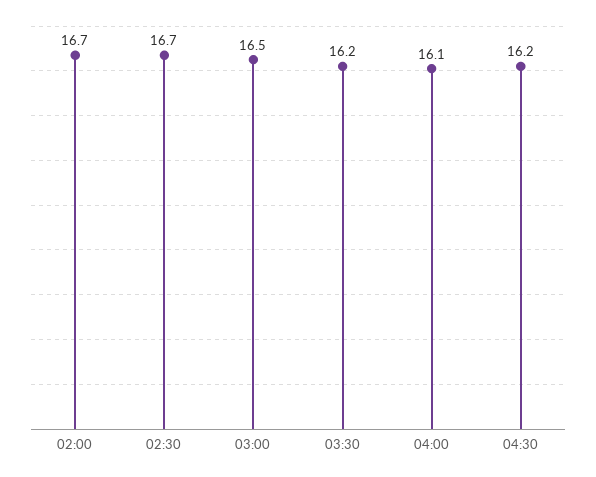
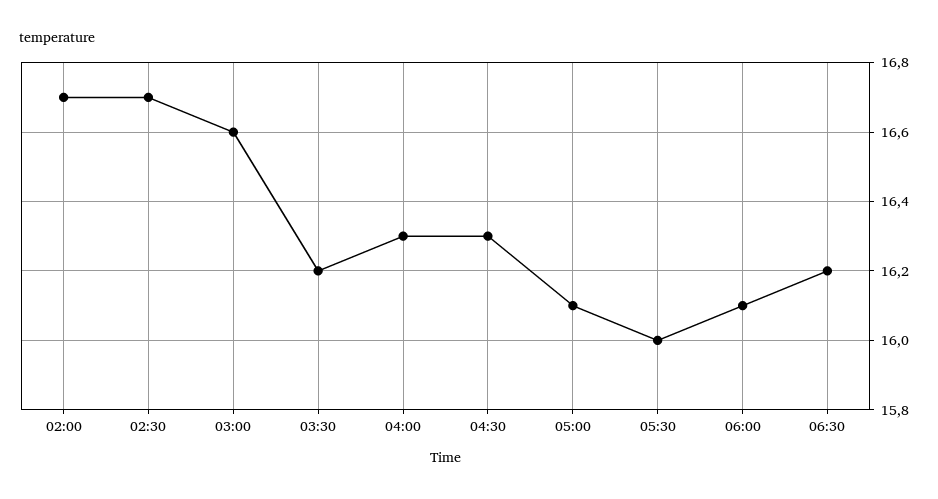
03:00: 16.5 -> 16.6
04:00: 16.1 -> 16.3
04:30: 16.2 -> 16.3
05:00: none -> 16.1
05:30: none -> 16
06:00: none -> 16.1
06:30: none -> 16.2

